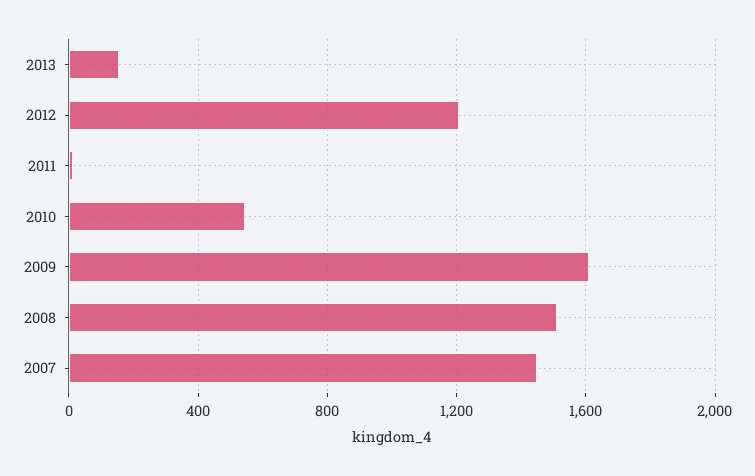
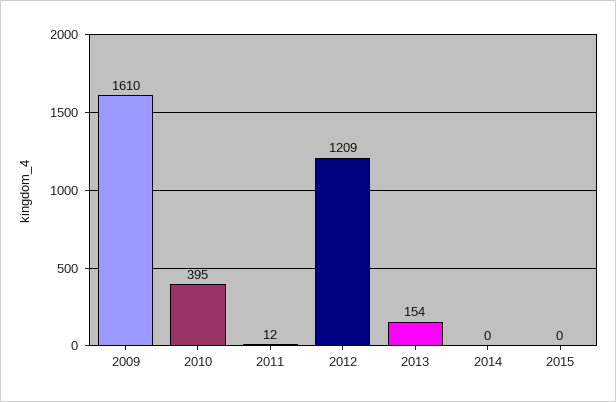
2010: 550 -> 395
2008: 1500 -> none
2007: 1450 -> none
2014: none -> 0
2015: none -> 0

